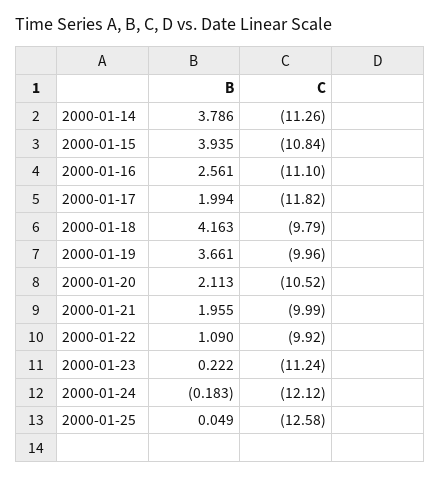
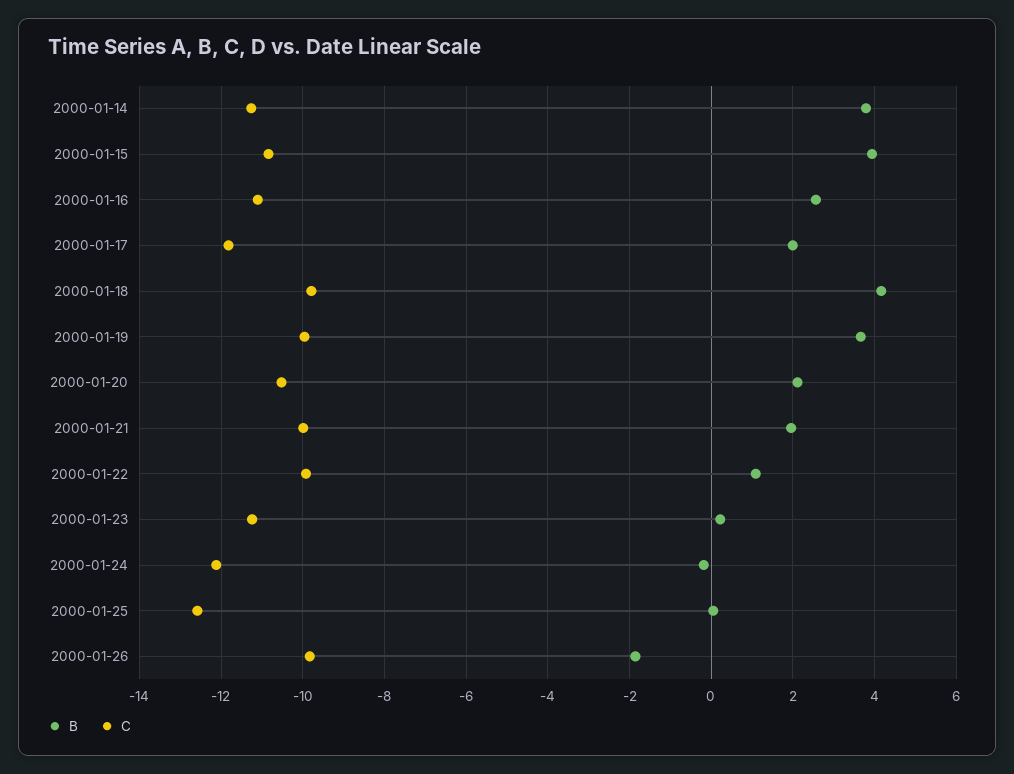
B, 2000-01-26: none -> -1.8
C, 2000-01-26: none -> -9.8

